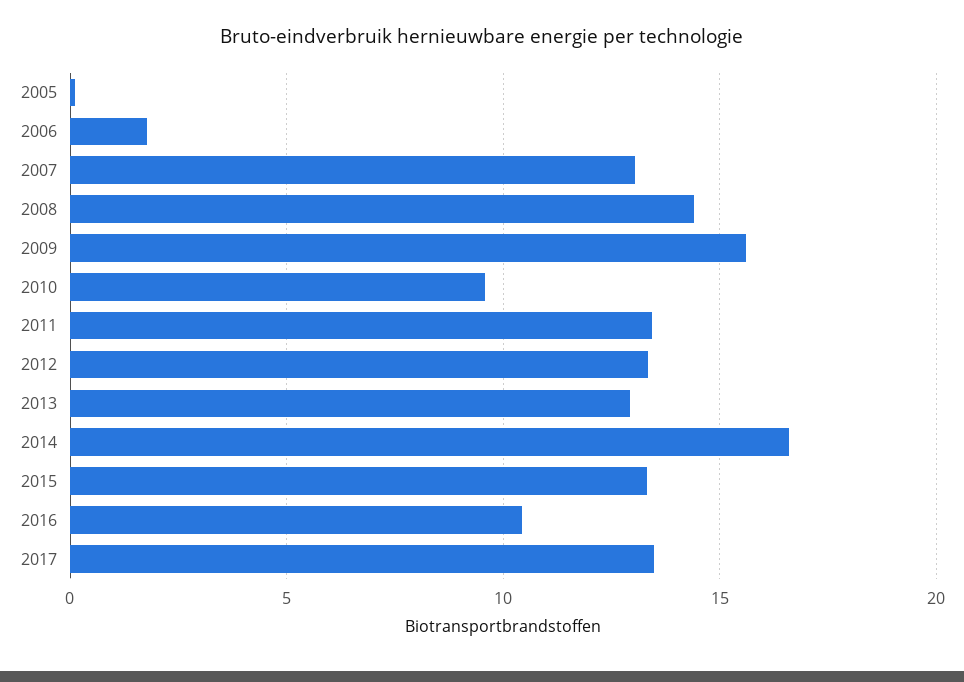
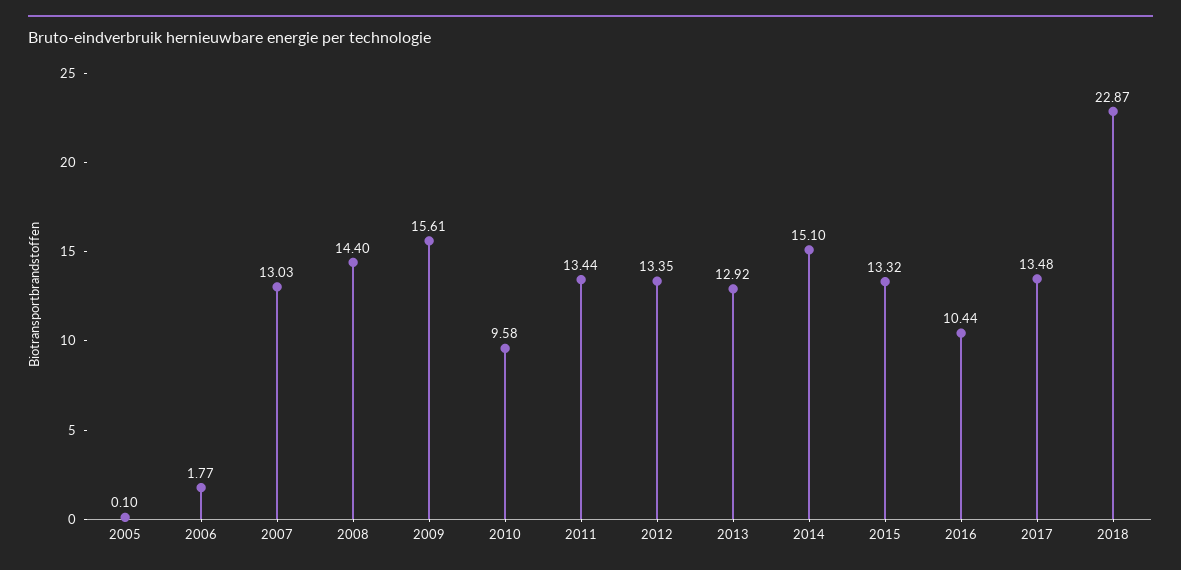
2014: 16.5 -> 15.1
2018: none -> 22.87

